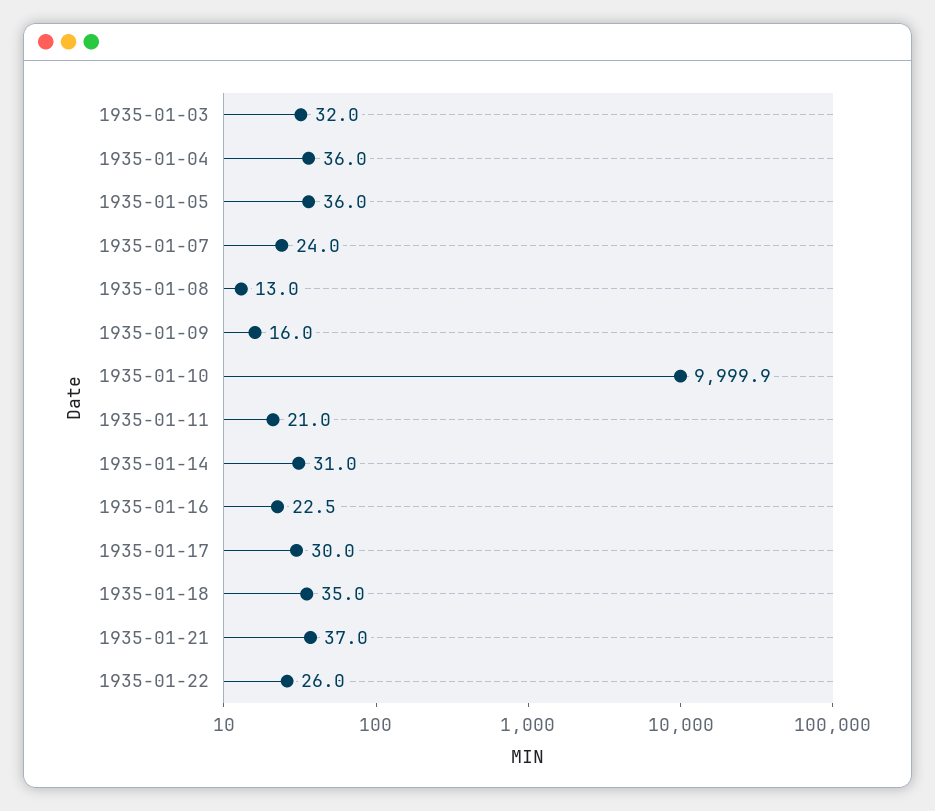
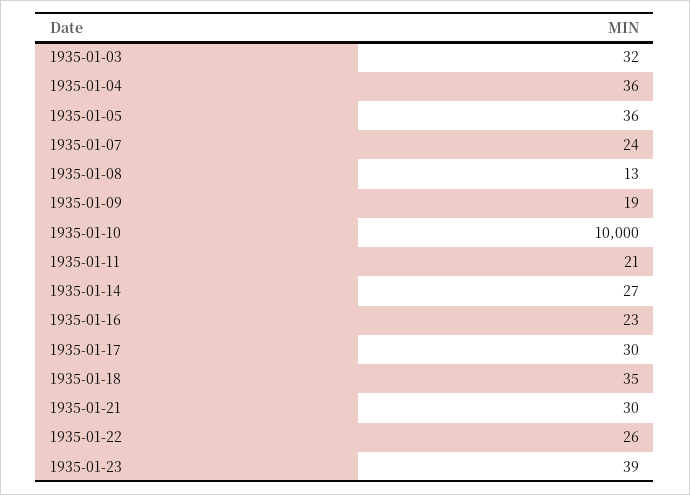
1935-01-09: 16 -> 19
1935-01-14: 31 -> 27
1935-01-21: 37 -> 30
1935-01-23: none -> 39

